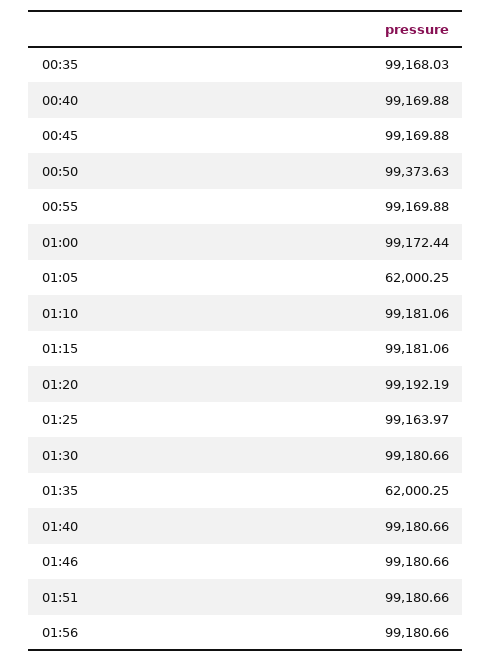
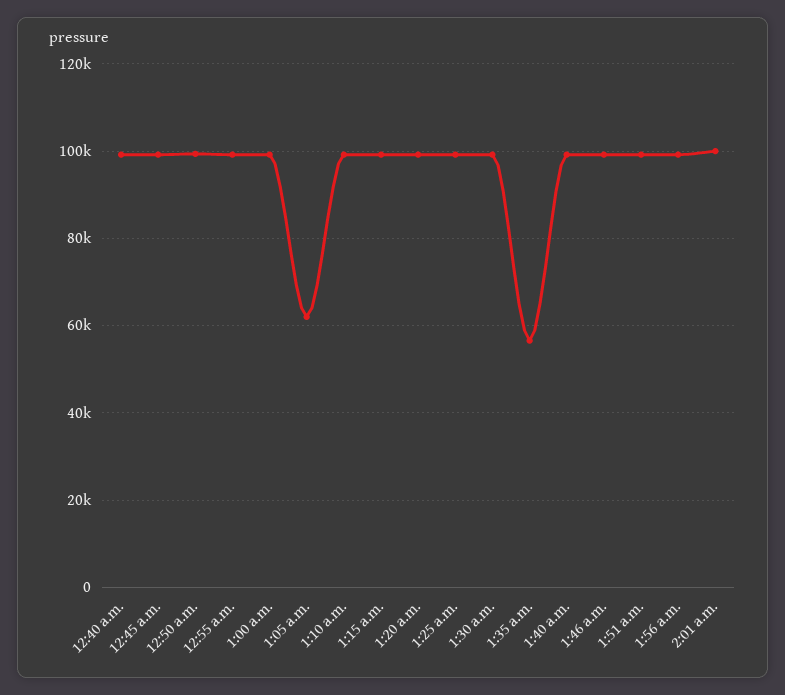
00:35: 99168.03 -> none
01:35: 62000.25 -> 56000
2:01 a.m.: none -> 100000

